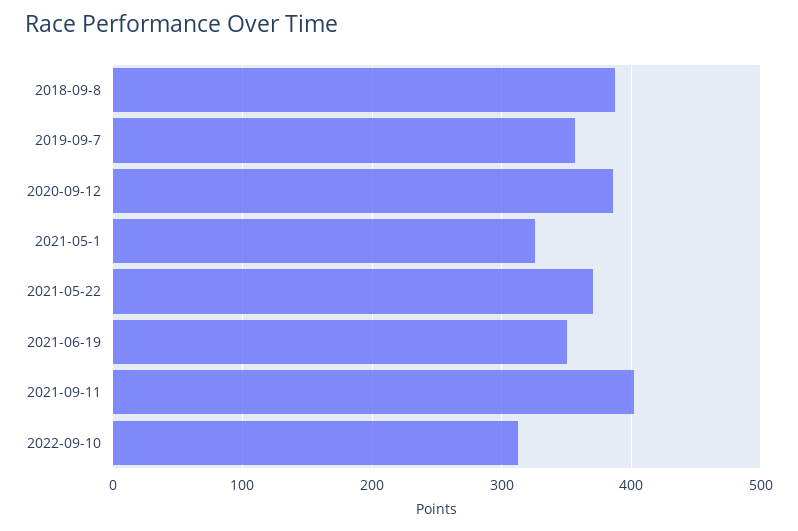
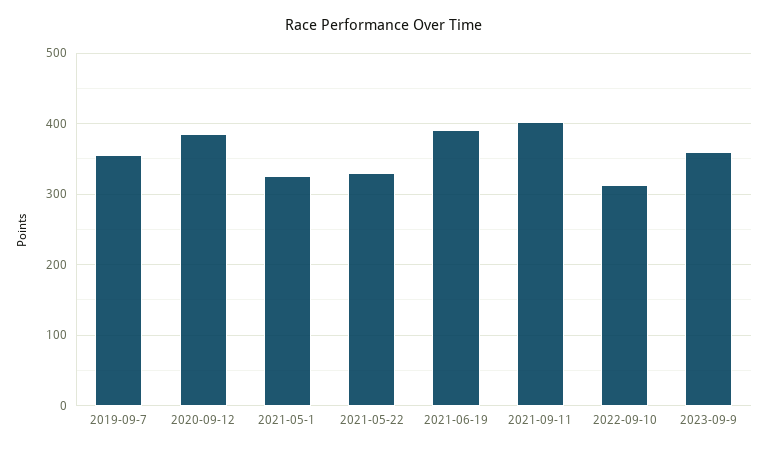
2018-09-8: 390 -> none
2021-05-22: 370 -> 330
2021-06-19: 350 -> 390
2023-09-9: none -> 360

